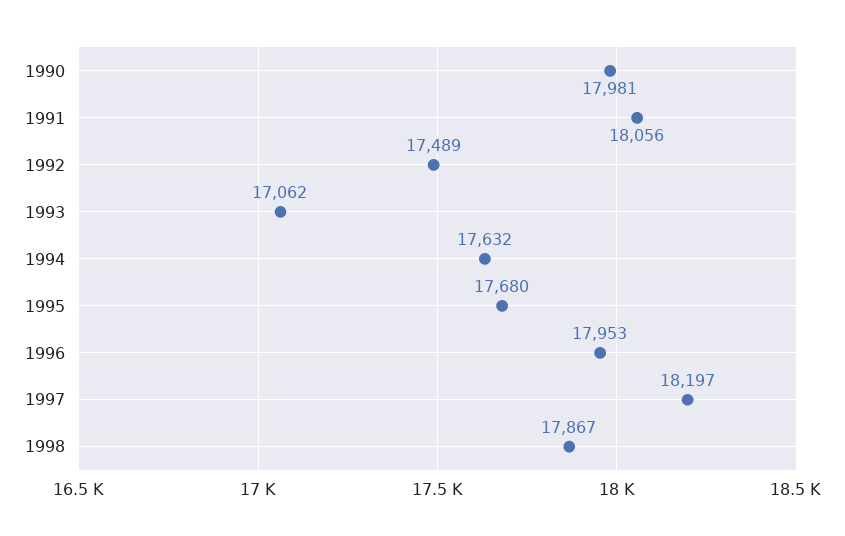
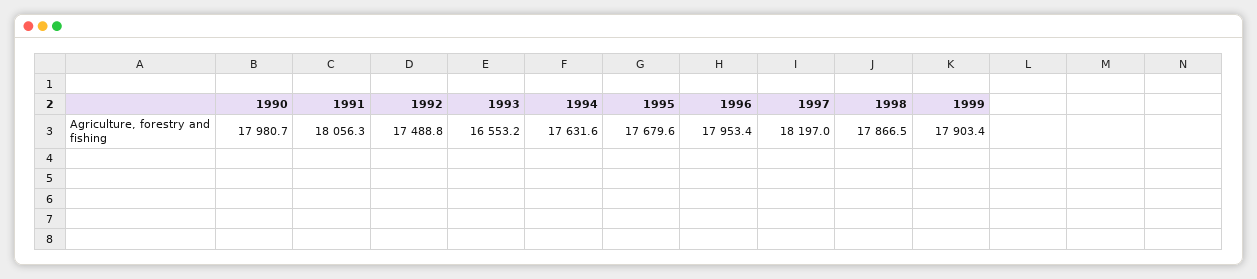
1993: 17062 -> 16553.2
1999: none -> 17903.4

